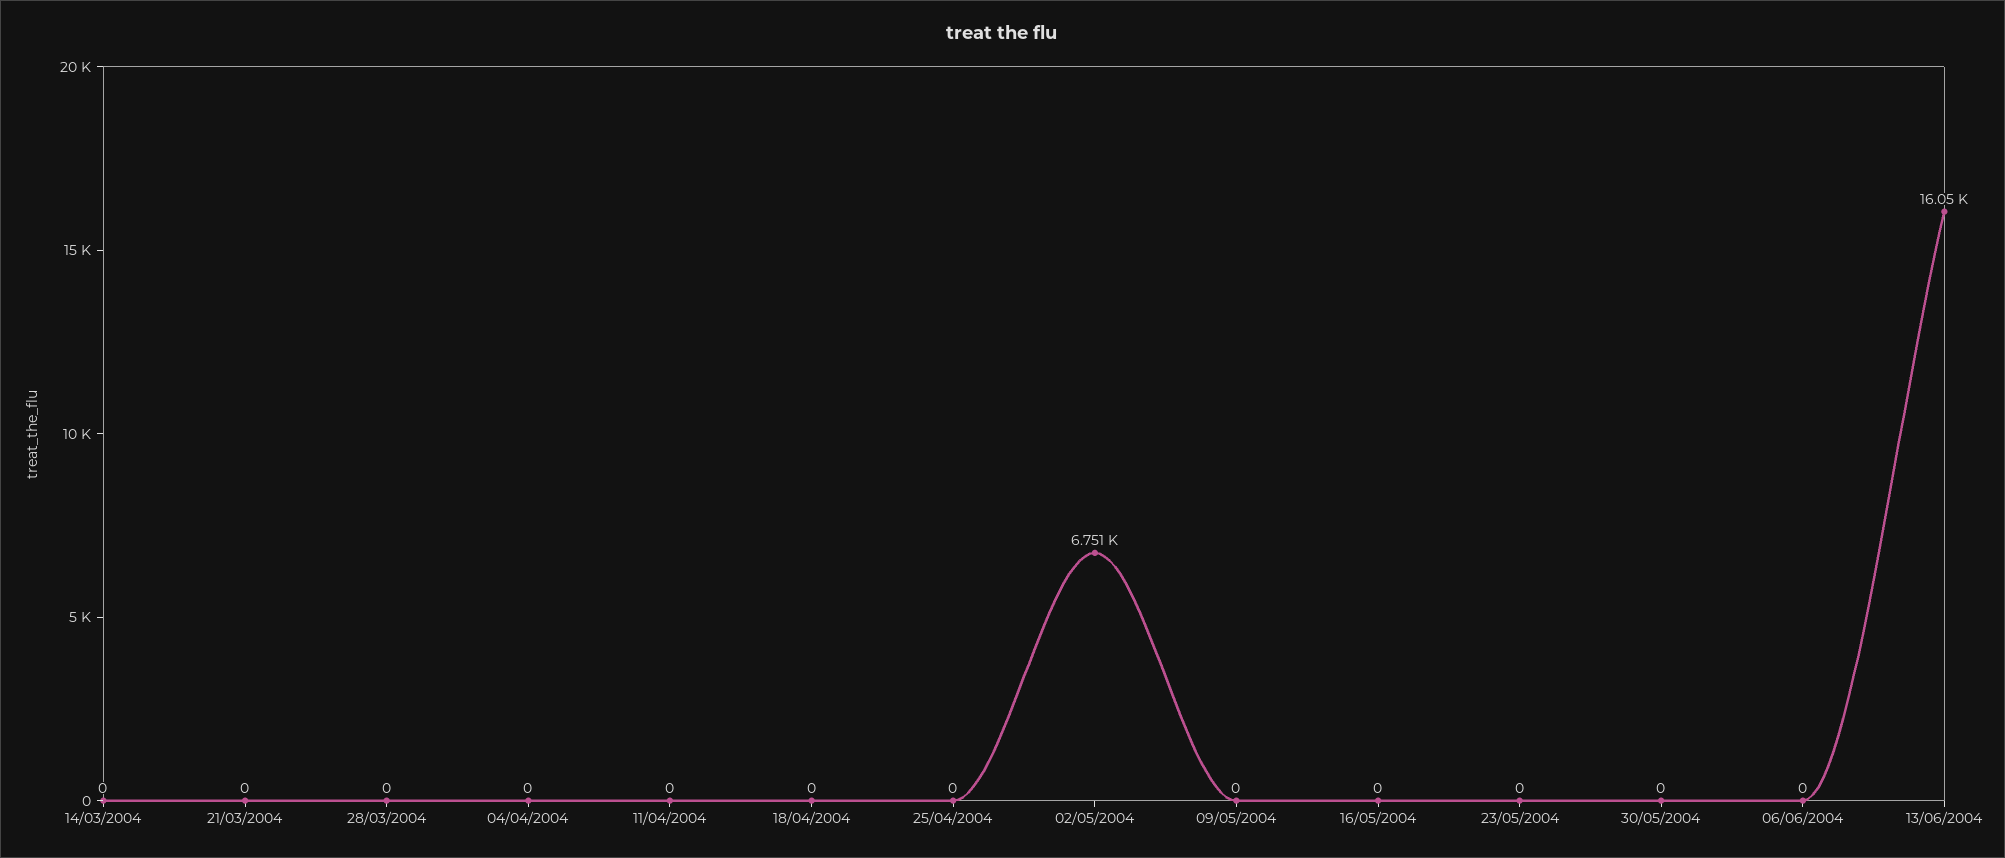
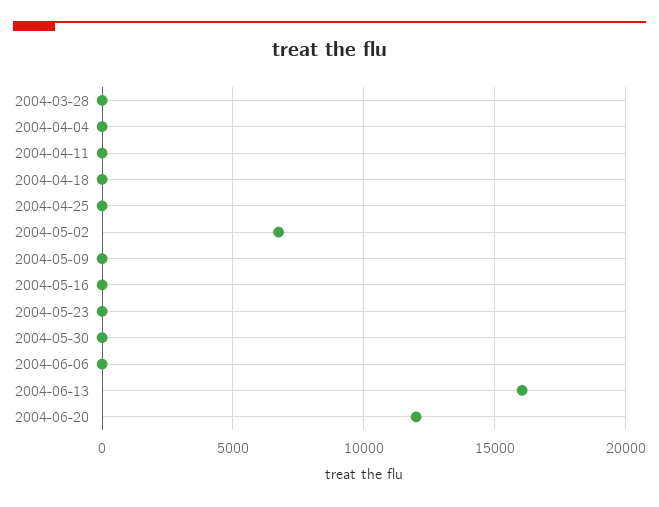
14/03/2004: 0 -> none
21/03/2004: 0 -> none
2004-06-20: none -> 12000

